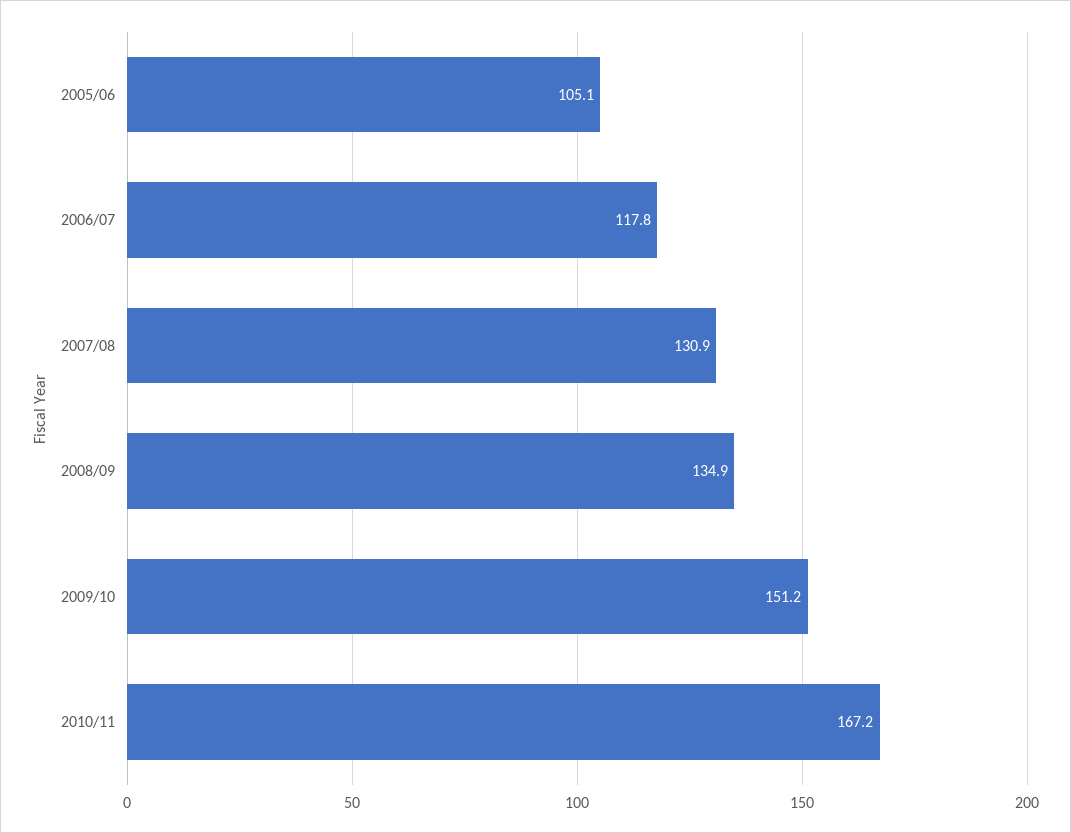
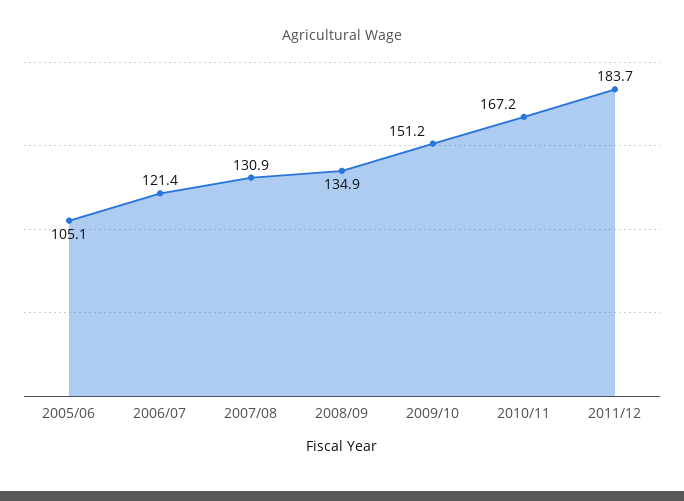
2006/07: 117.8 -> 121.4
2011/12: none -> 183.7

